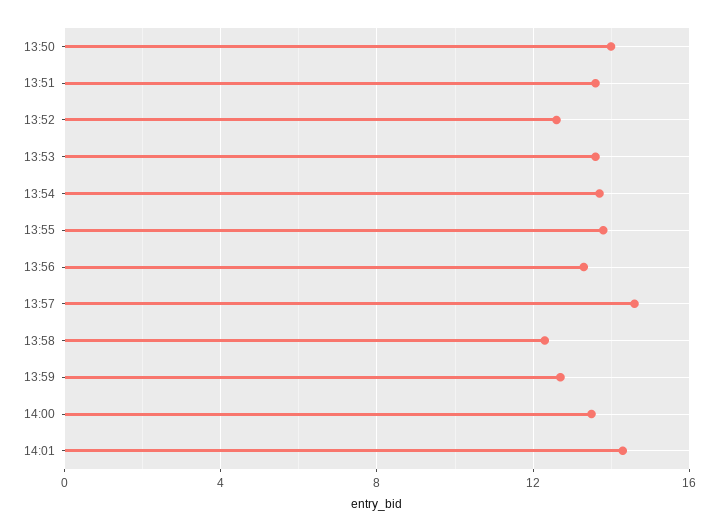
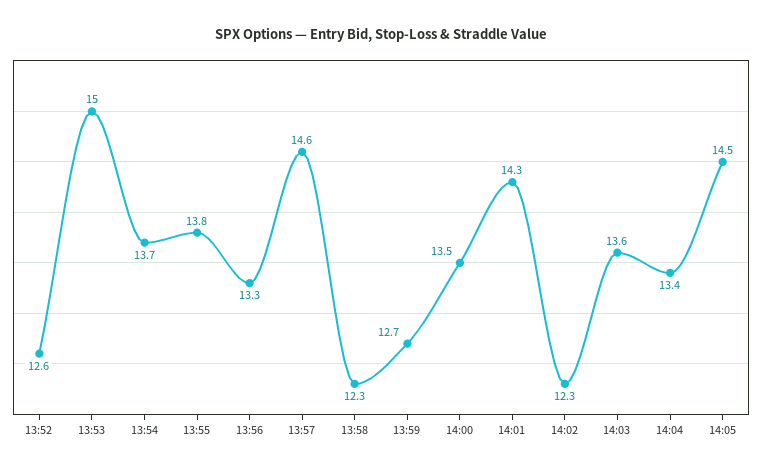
13:50: 14 -> none
13:51: 13.5 -> none
13:53: 13.5 -> 15
14:02: none -> 12.3
14:03: none -> 13.6
14:04: none -> 13.4
14:05: none -> 14.5

